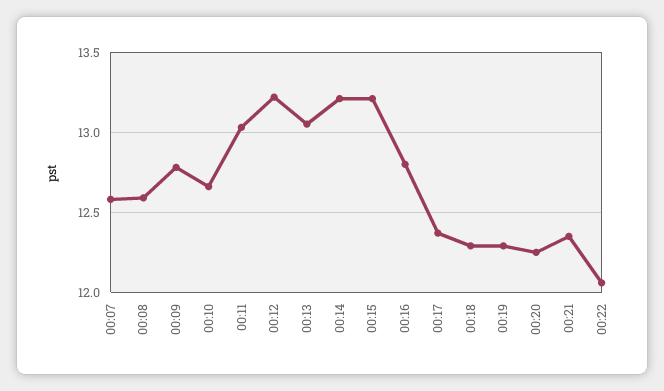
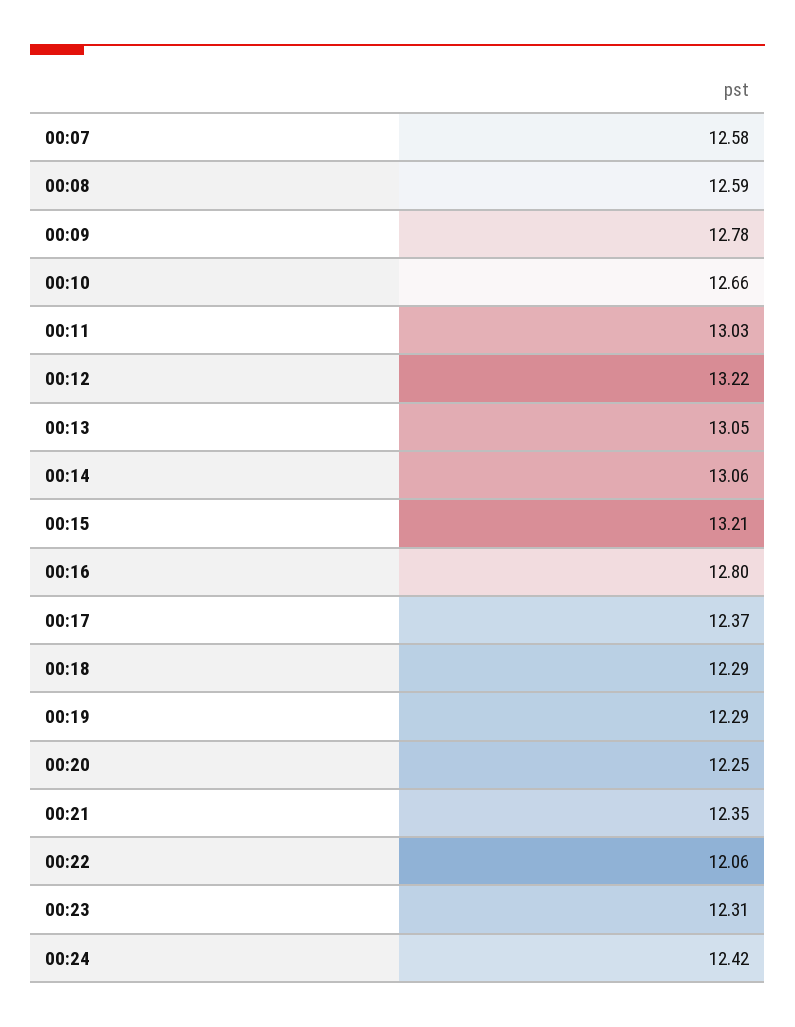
00:14: 13.2 -> 13.06
00:23: none -> 12.31
00:24: none -> 12.42

